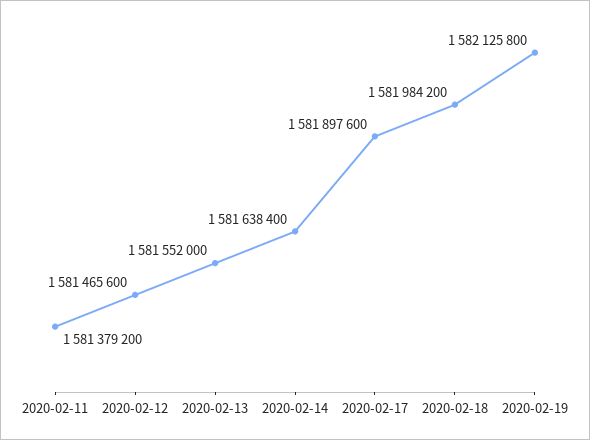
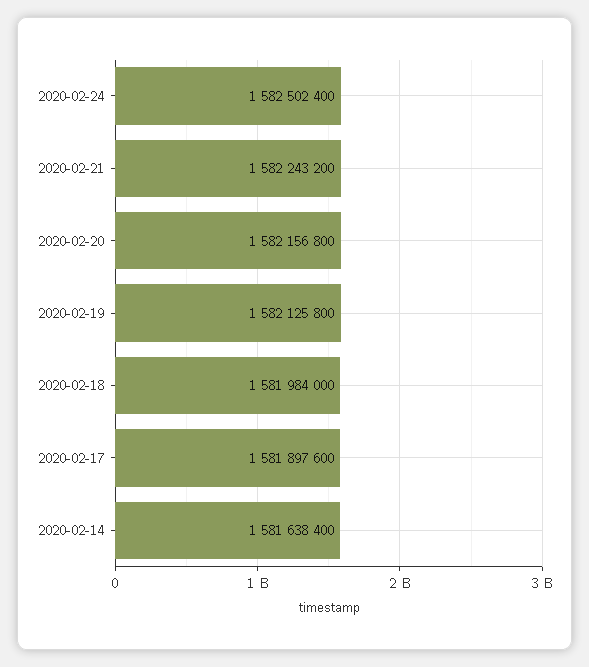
2020-02-11: 1581379200 -> none
2020-02-12: 1581465600 -> none
2020-02-13: 1581552000 -> none
2020-02-18: 1581984200 -> 1581984000
2020-02-24: none -> 1582502400
2020-02-21: none -> 1582243200
2020-02-20: none -> 1582156800

